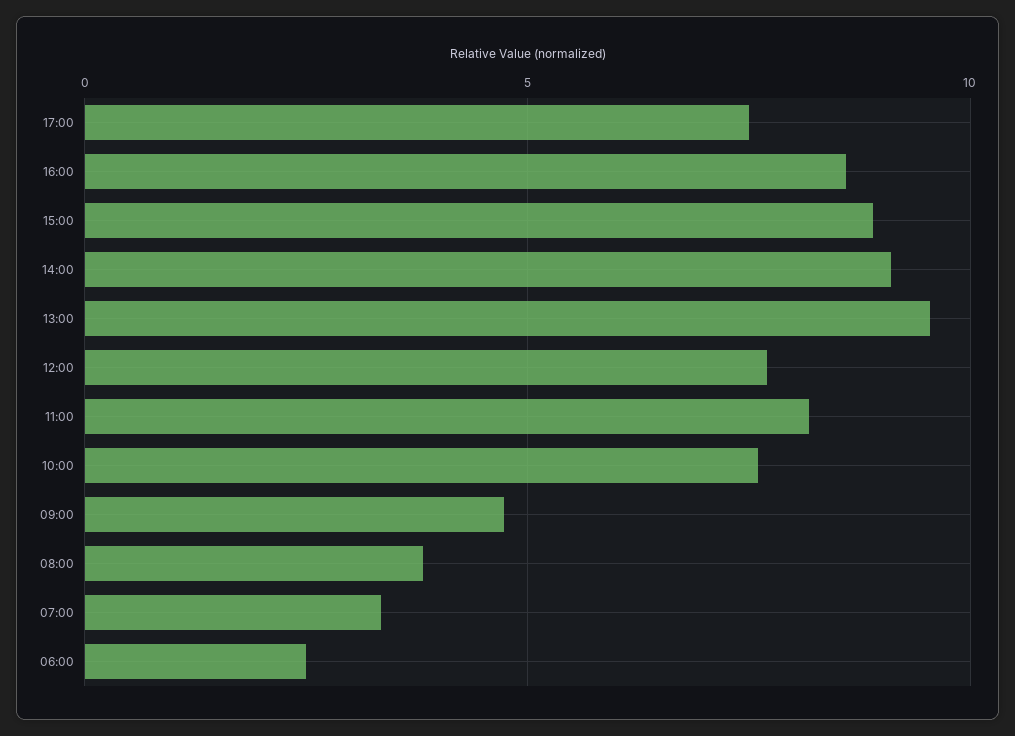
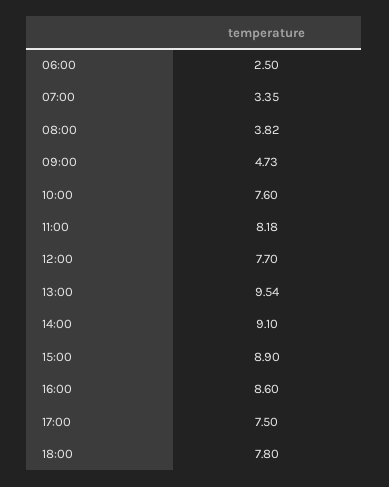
18:00: none -> 7.8

